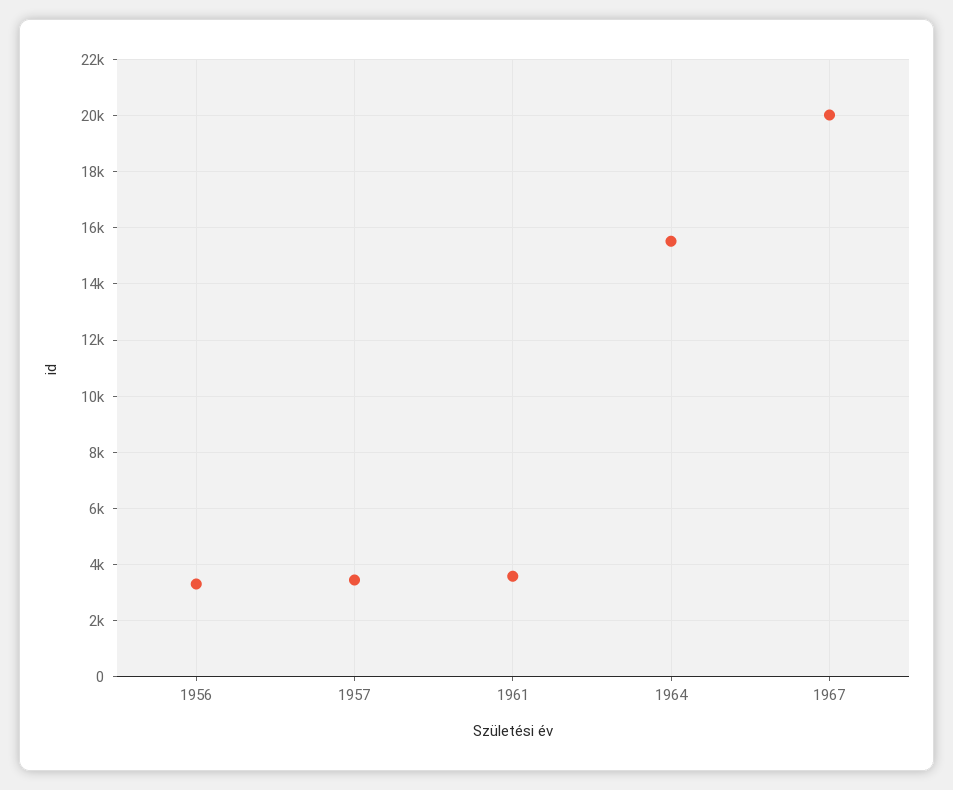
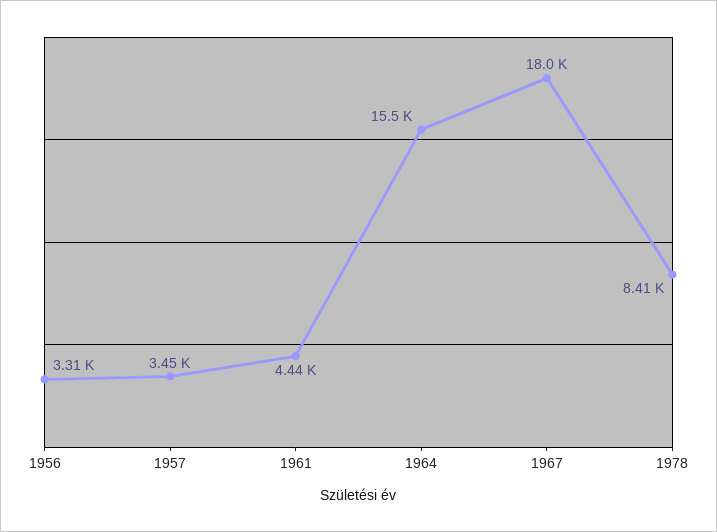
1961: 3500 -> 4440
1967: 20000 -> 18000
1978: none -> 8410

